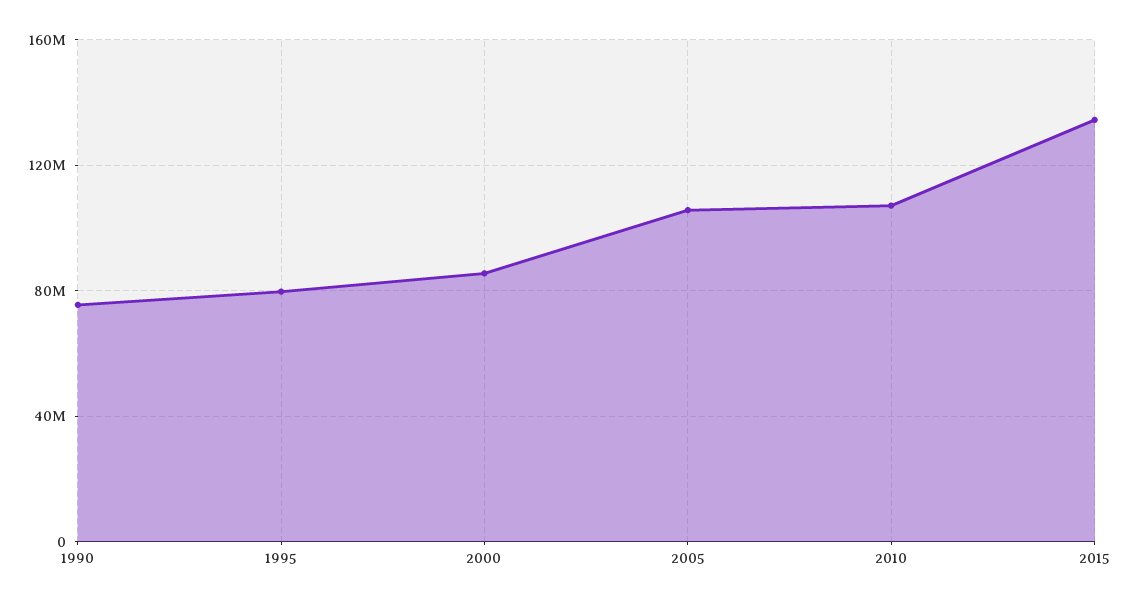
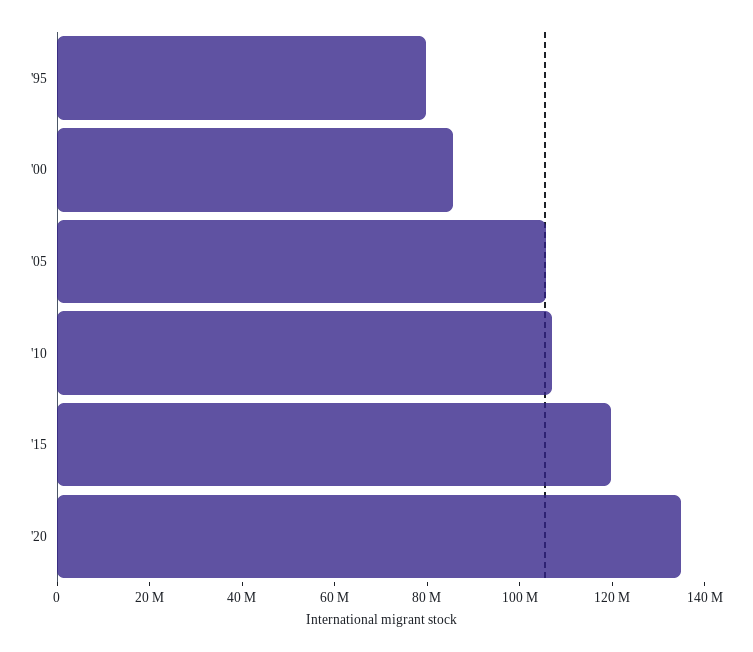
1990: 75000000 -> none
2015: 135000000 -> 120000000
'20: none -> 135000000

